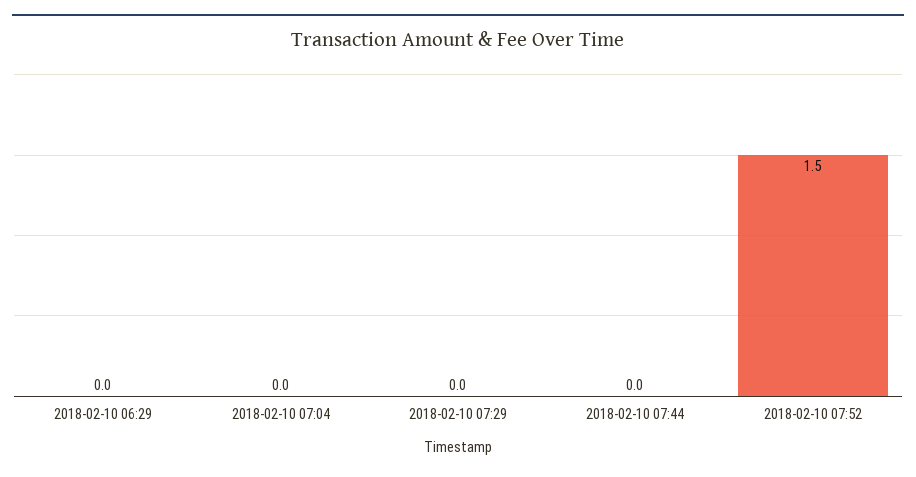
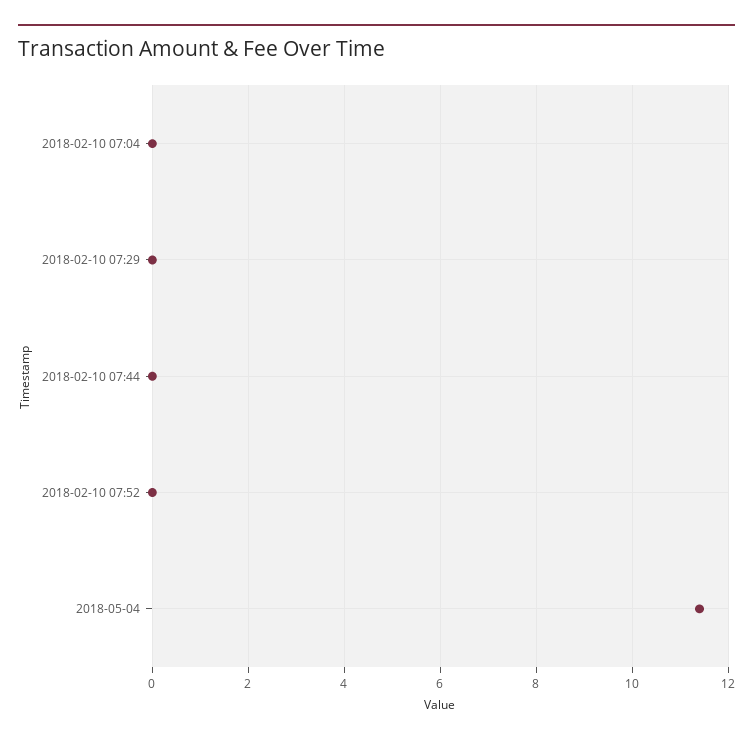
2018-02-10 06:29: 0 -> none
2018-02-10 07:52: 1.5 -> 0
2018-05-04: none -> 11.5

